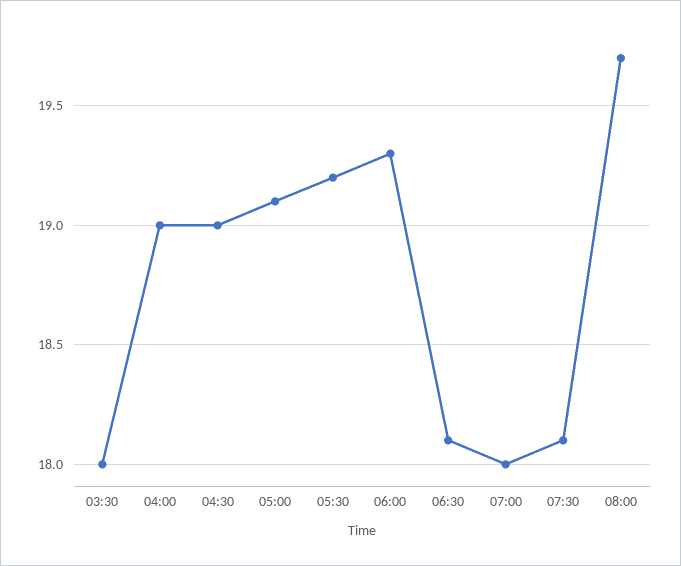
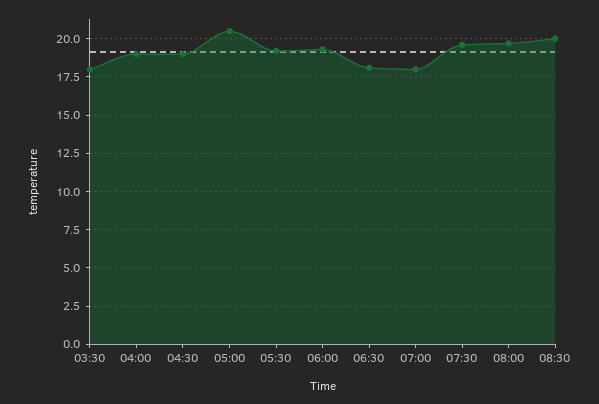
05:00: 19.1 -> 20.5
07:30: 18.1 -> 19.5
08:30: none -> 20

